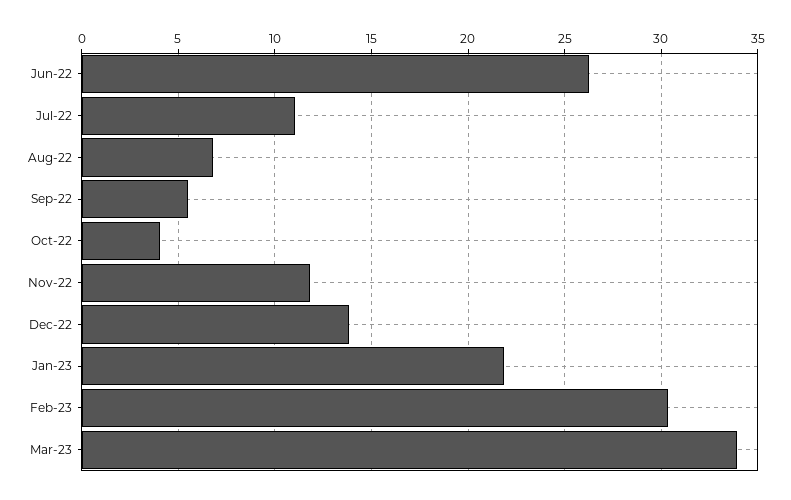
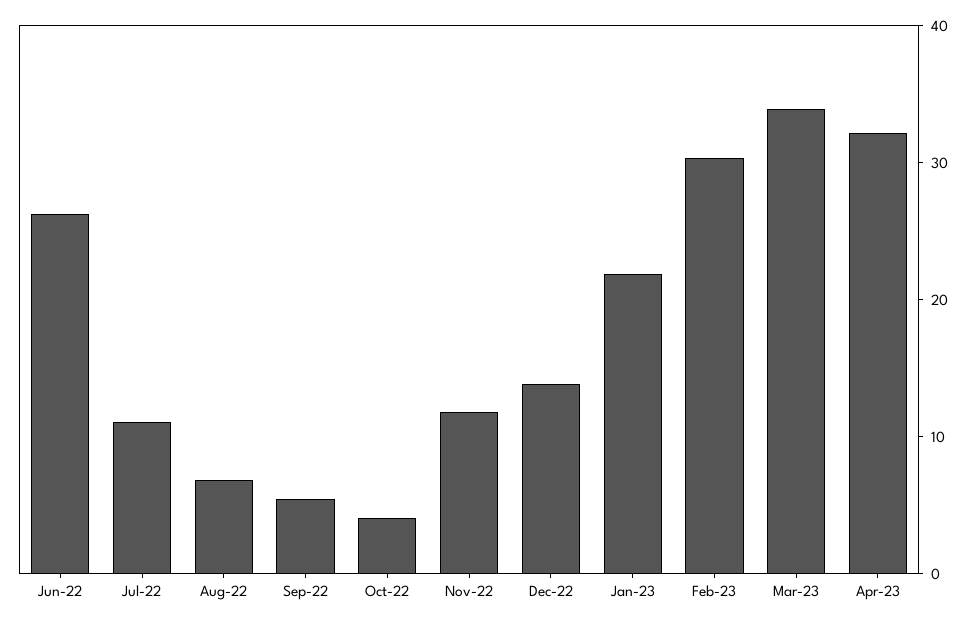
Apr-23: none -> 32

